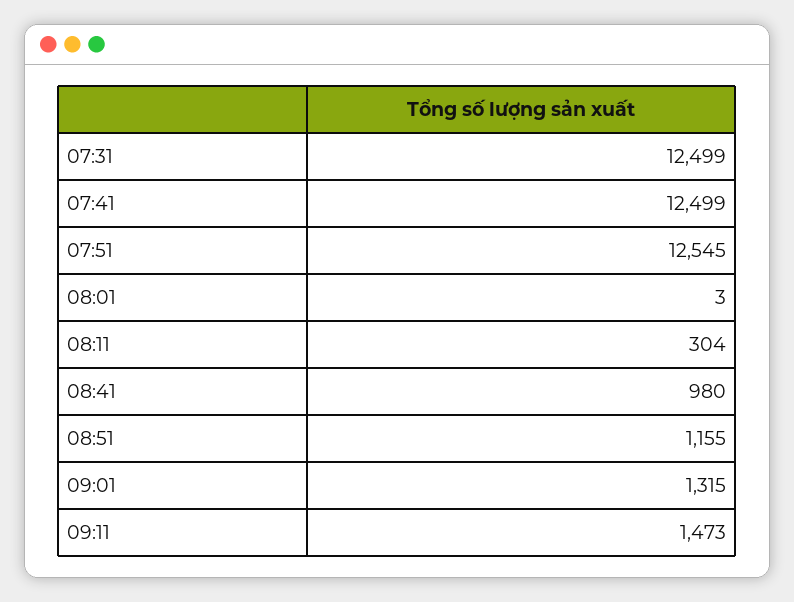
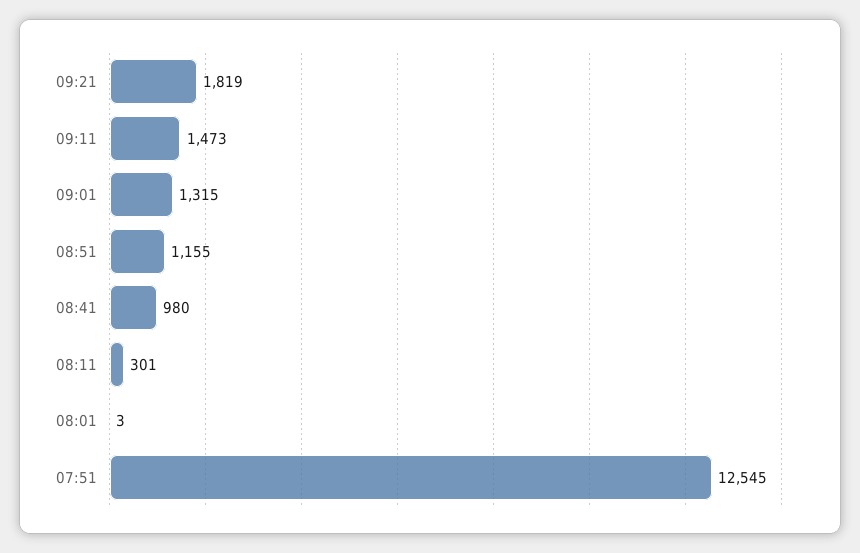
07:31: 12499 -> none
07:41: 12499 -> none
08:11: 304 -> 301
09:21: none -> 1819

